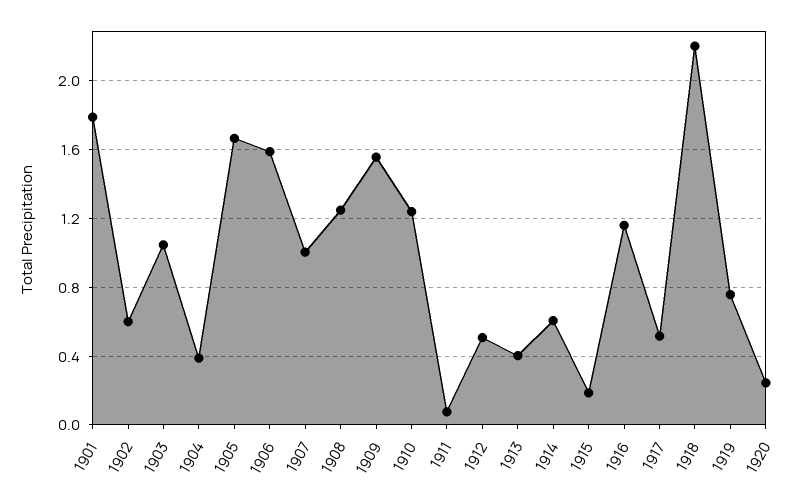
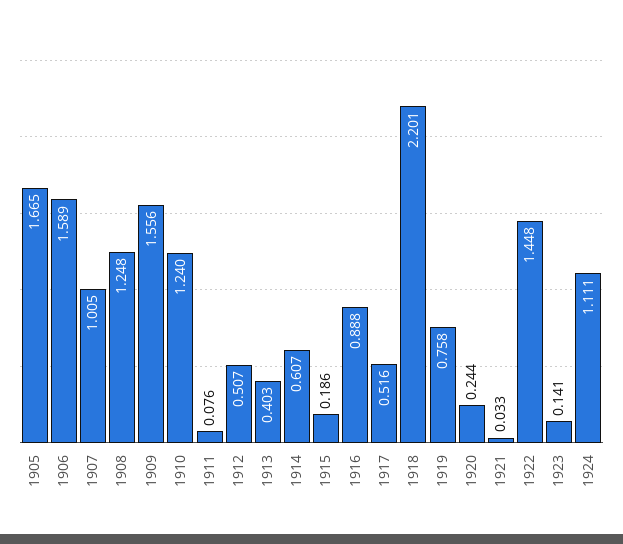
1901: 1.8 -> none
1902: 0.6 -> none
1903: 1.05 -> none
1904: 0.4 -> none
1916: 1.15 -> 0.888
1921: none -> 0.033
1922: none -> 1.448
1923: none -> 0.141
1924: none -> 1.111

